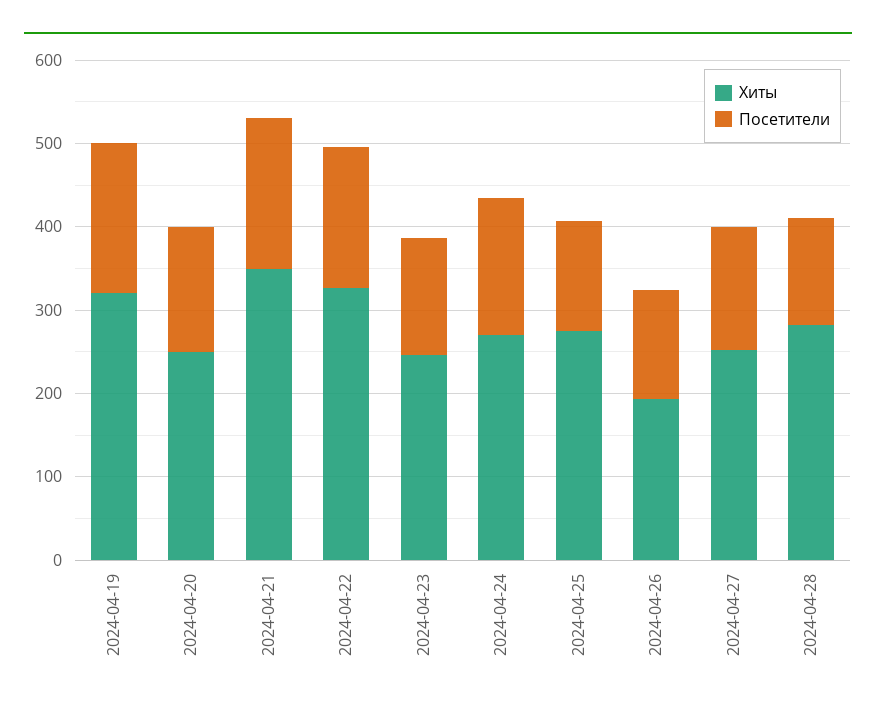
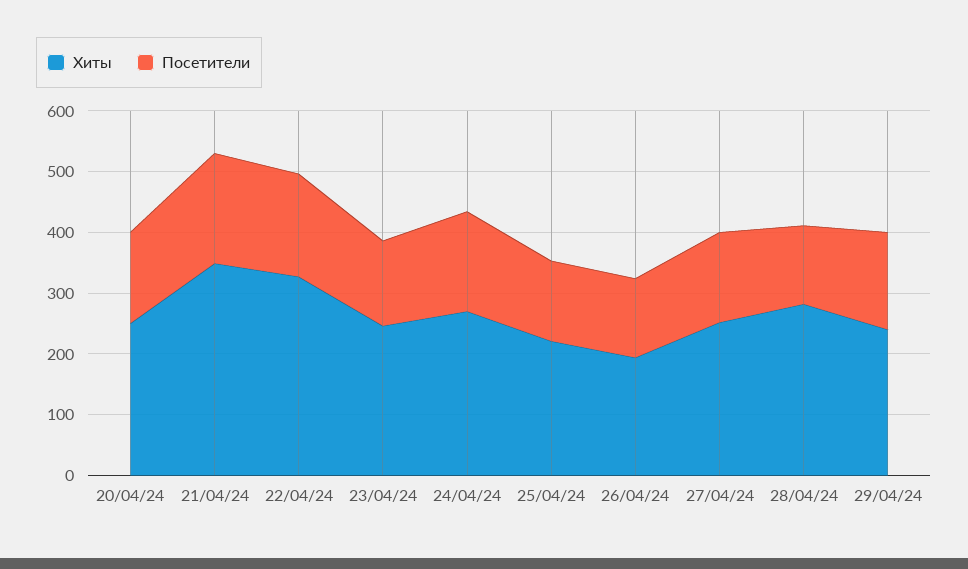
Хиты, 2024-04-19: 320 -> none
Посетители, 2024-04-19: 180 -> none
Хиты, 2024-04-25: 280 -> 220
Хиты, 29/04/24: none -> 240
Посетители, 29/04/24: none -> 160

